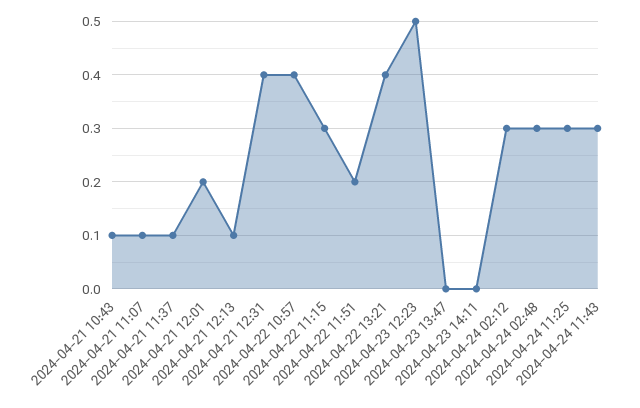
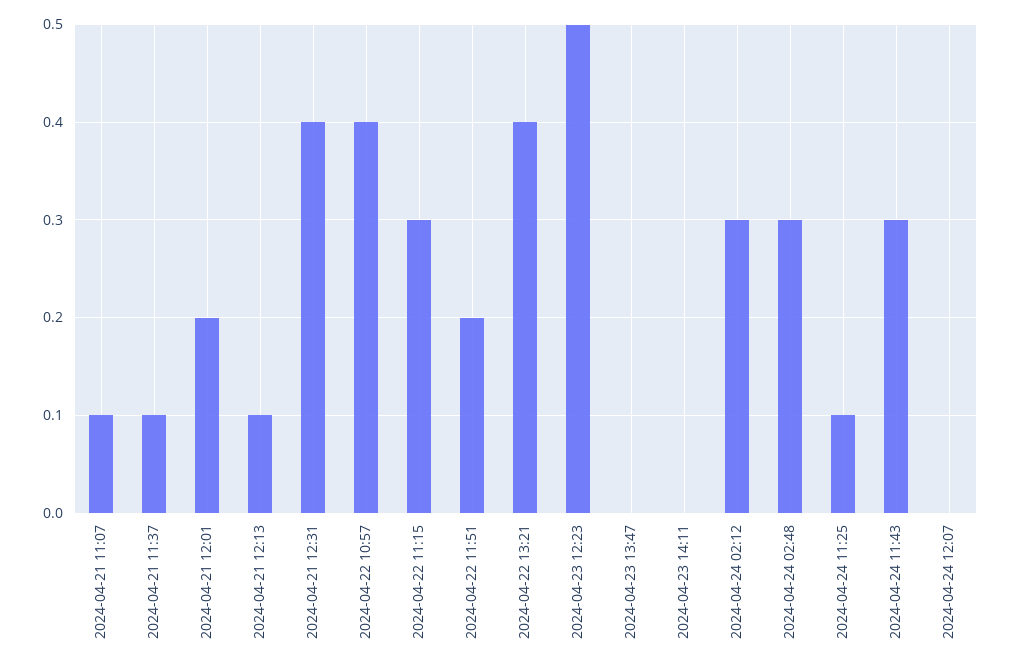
2024-04-21 10:43: 0.1 -> none
2024-04-24 11:25: 0.3 -> 0.1
2024-04-24 12:07: none -> 0

